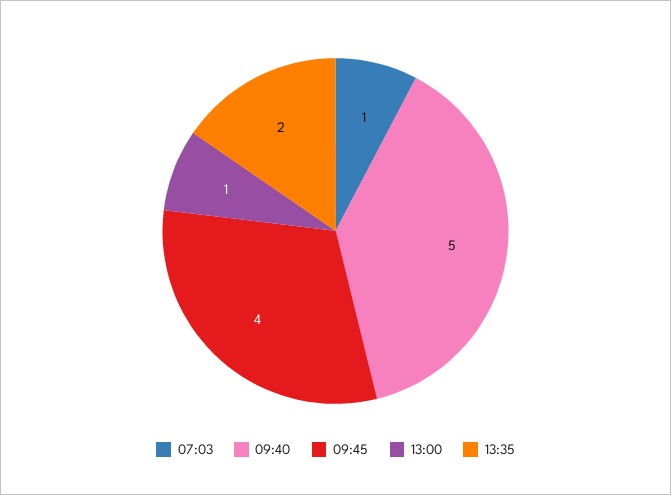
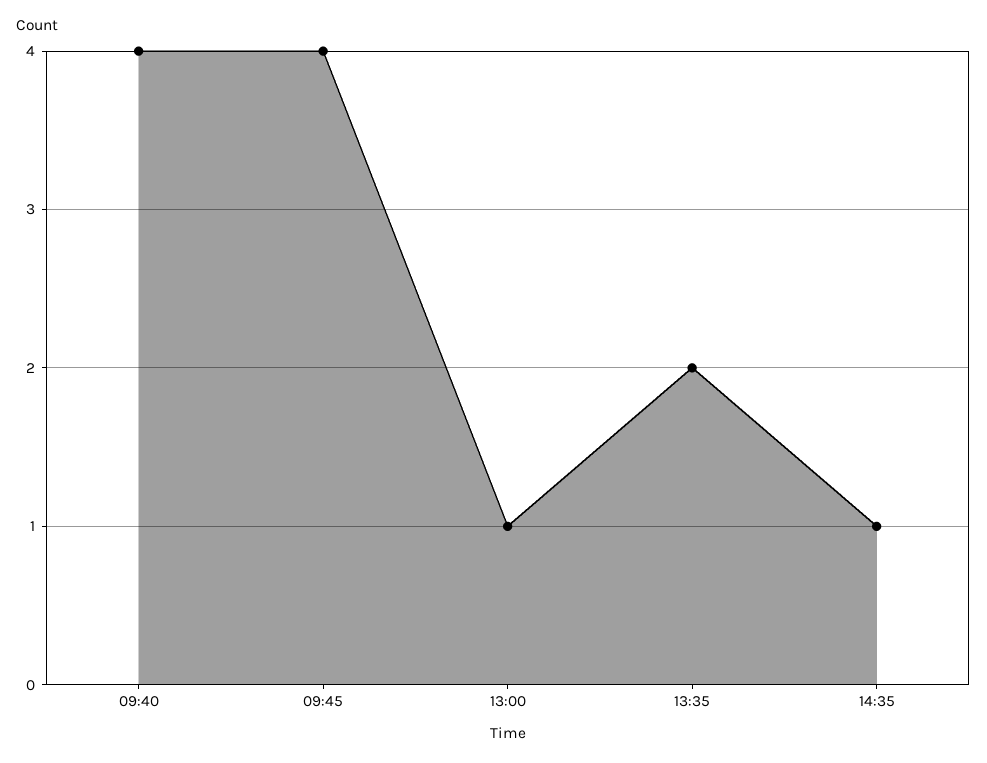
07:03: 1 -> none
09:40: 5 -> 4
14:35: none -> 1

